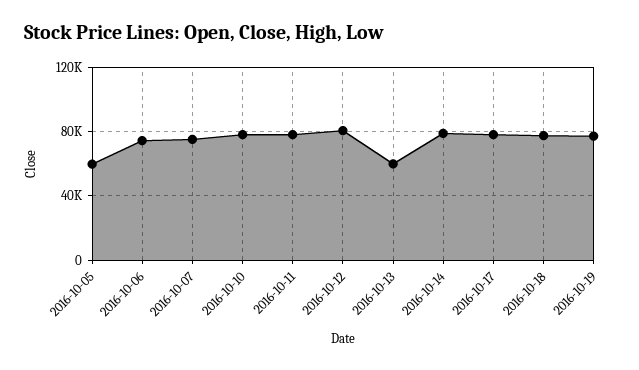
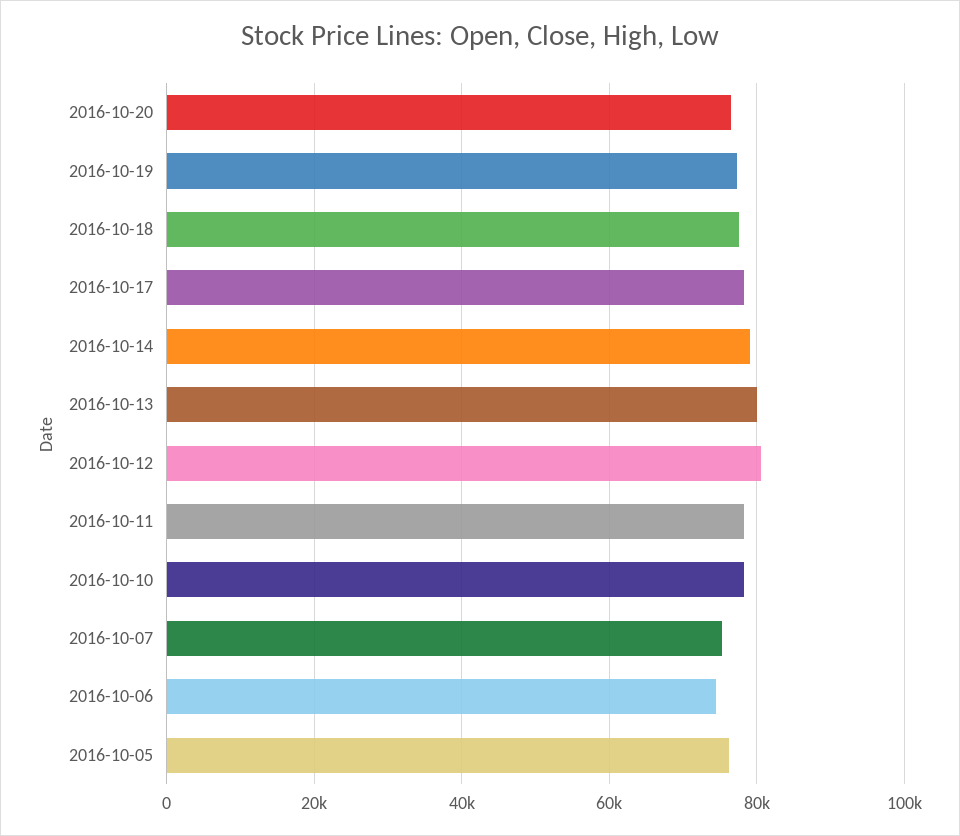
2016-10-05: 60000 -> 76000
2016-10-13: 60000 -> 80000
2016-10-20: none -> 76000

